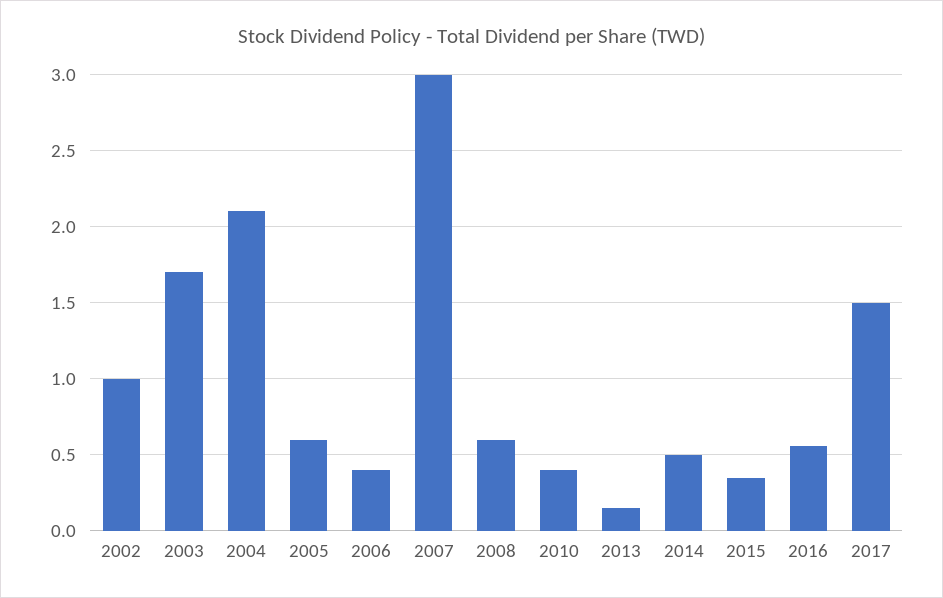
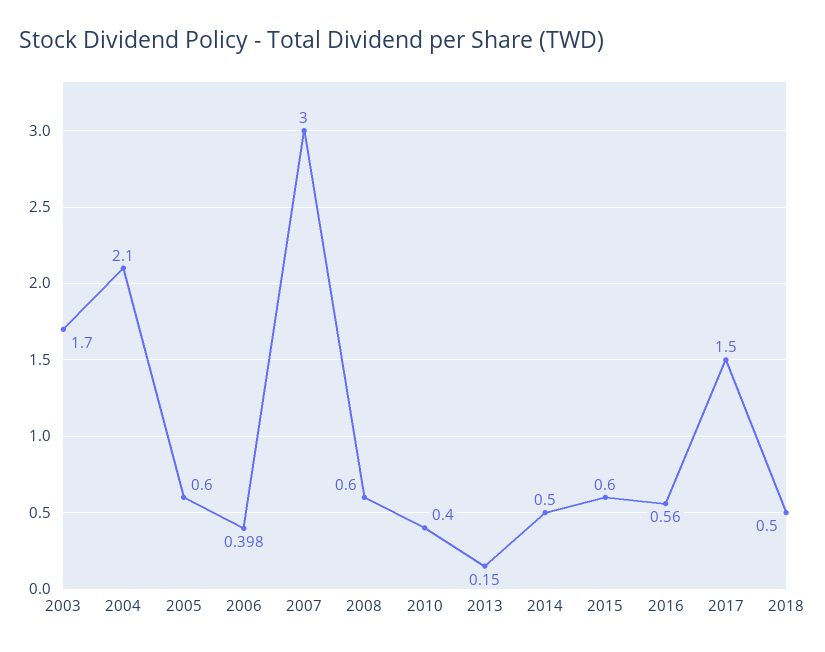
2002: 1 -> none
2015: 0.35 -> 0.6
2018: none -> 0.5

